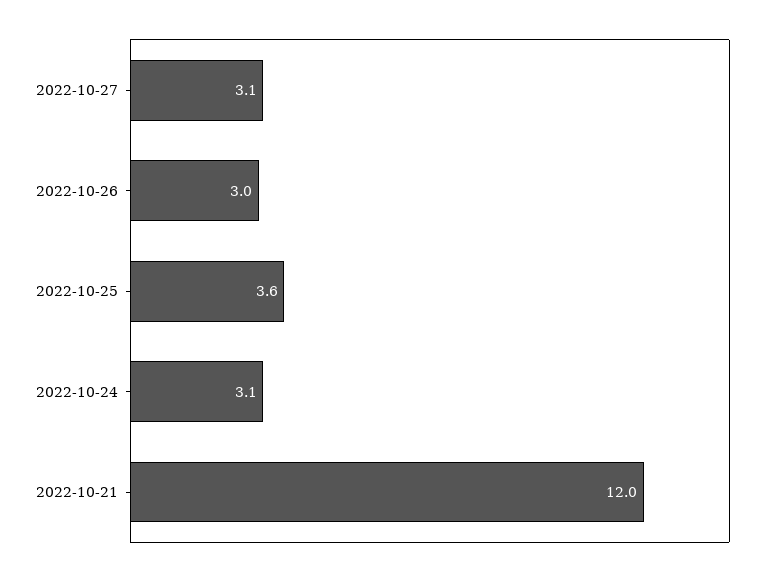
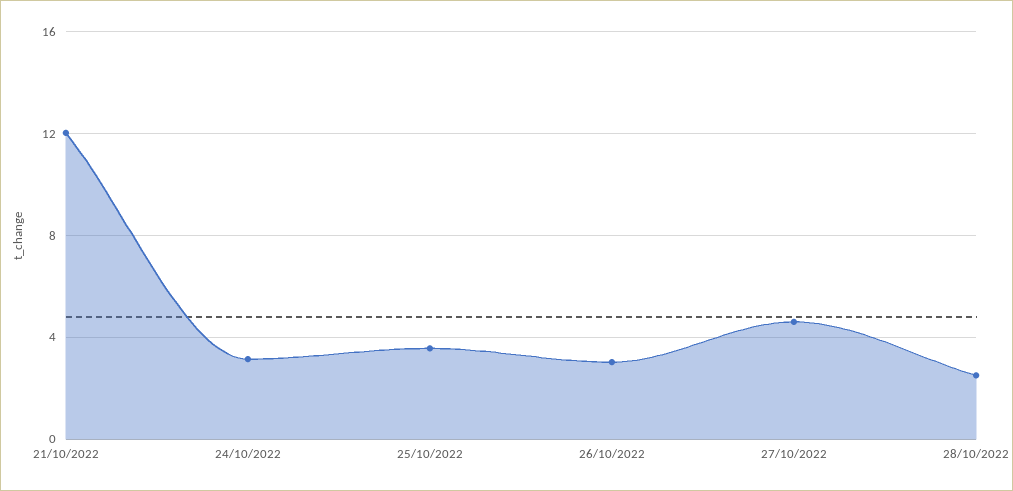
2022-10-27: 3.1 -> 4.5
28/10/2022: none -> 2.5

